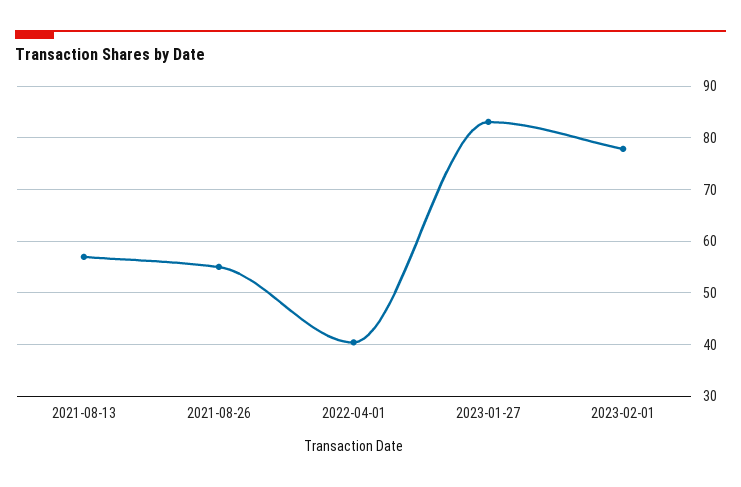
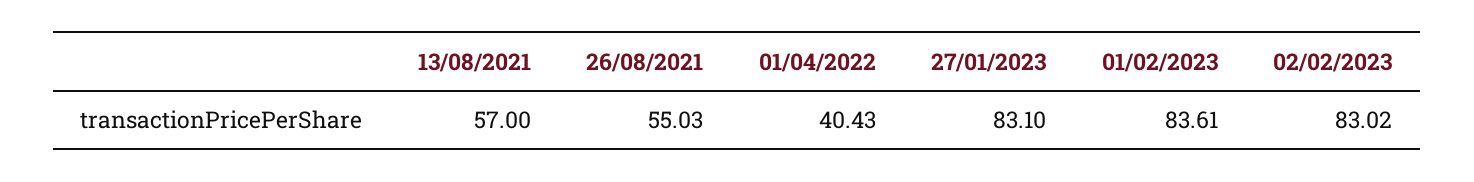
2023-02-01: 78 -> 83.61
02/02/2023: none -> 83.02

